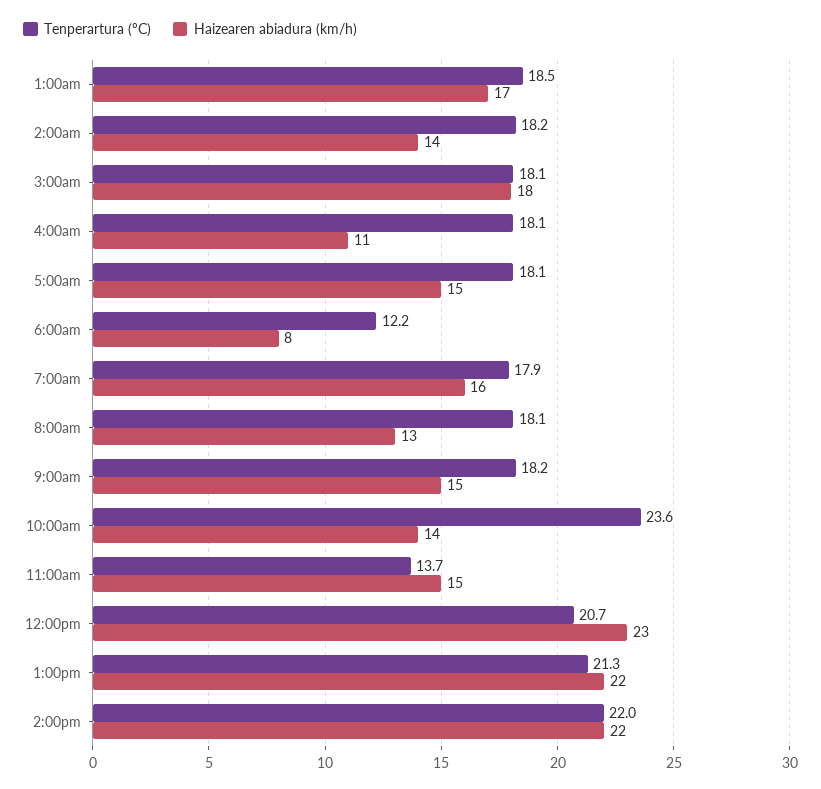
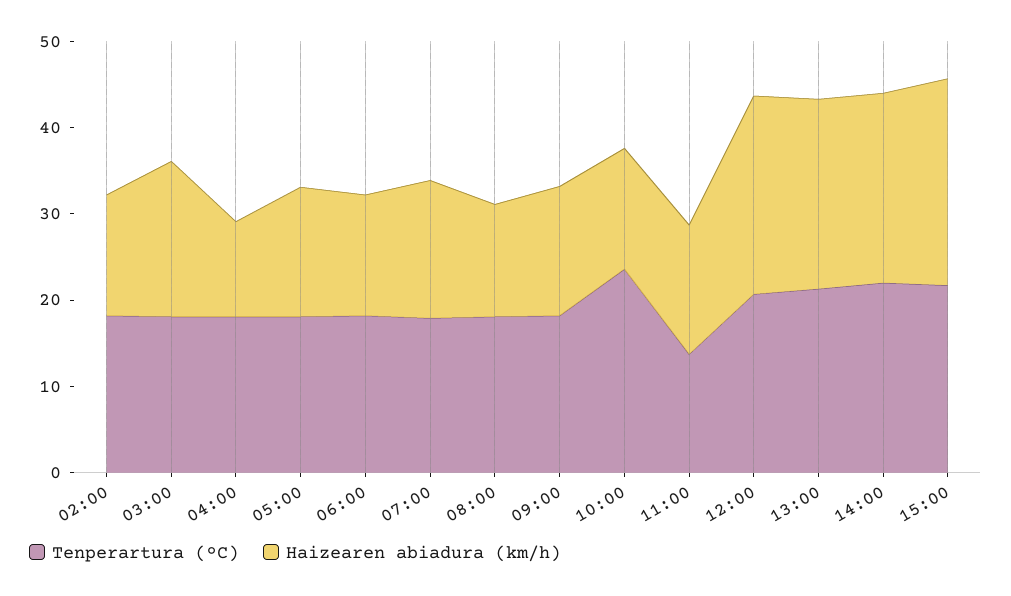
Tenperartura (ºC), 1:00am: 18.5 -> none
Haizearen abiadura (km/h), 1:00am: 17 -> none
Tenperartura (ºC), 6:00am: 12.2 -> 18
Haizearen abiadura (km/h), 6:00am: 8 -> 14
Tenperartura (ºC), 15:00: none -> 22
Haizearen abiadura (km/h), 15:00: none -> 24

